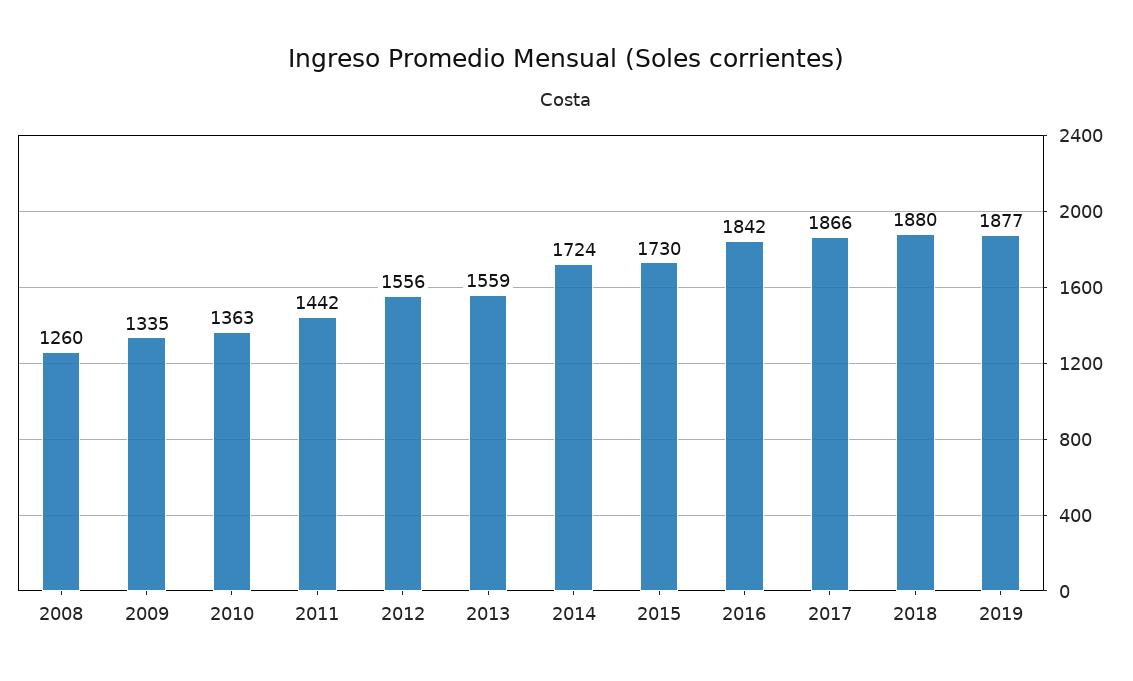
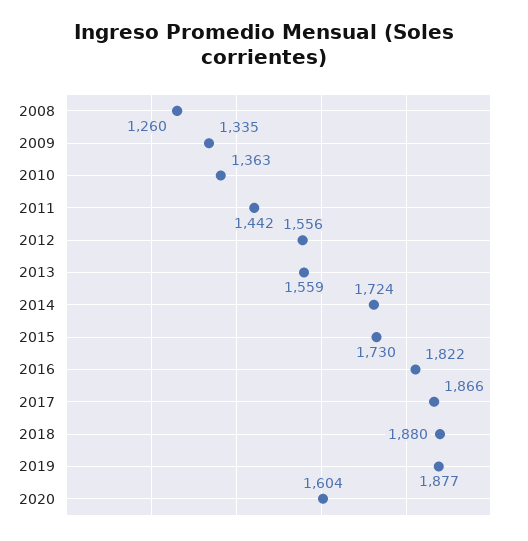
2016: 1842 -> 1822
2020: none -> 1604

